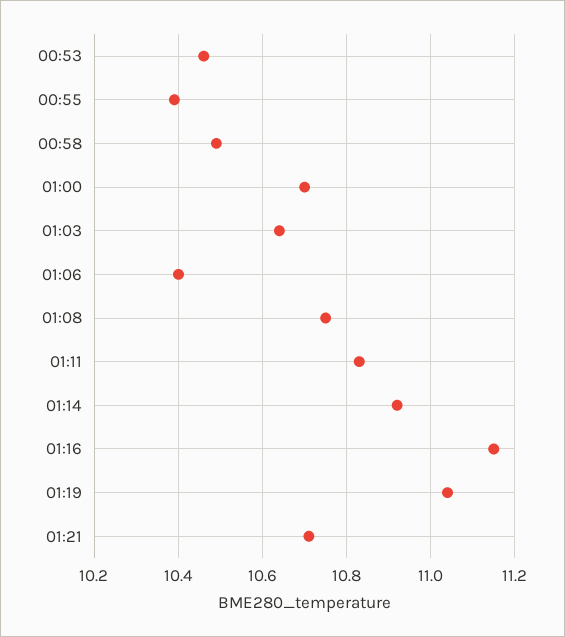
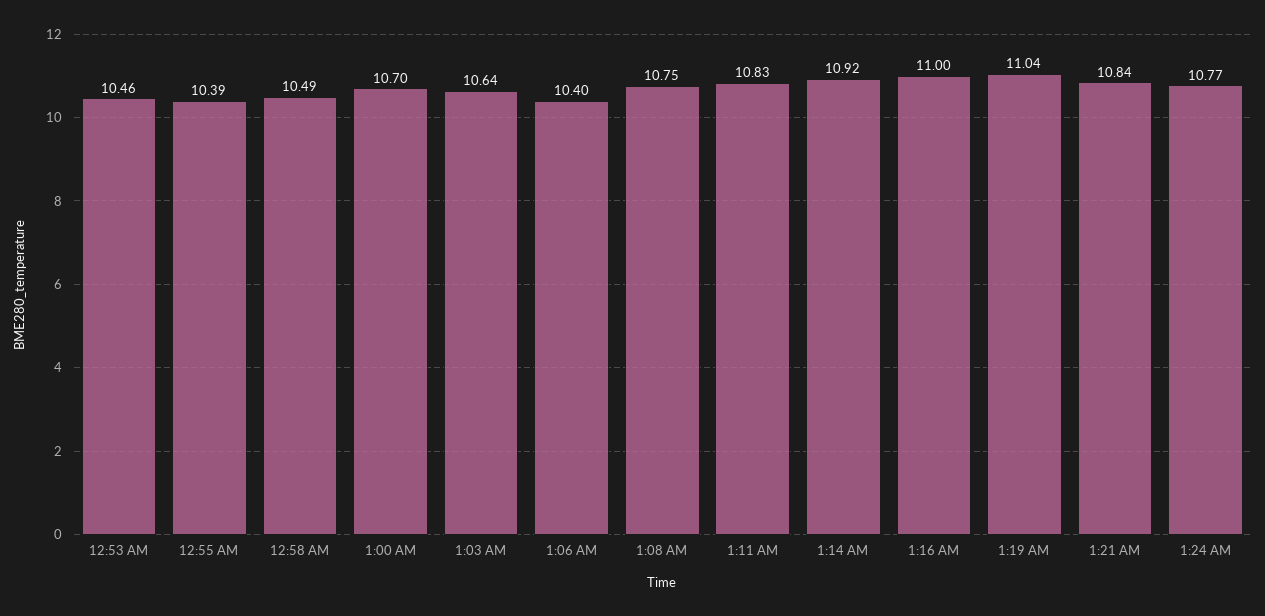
01:16: 11.15 -> 11
01:21: 10.7 -> 10.84
1:24 AM: none -> 10.77

